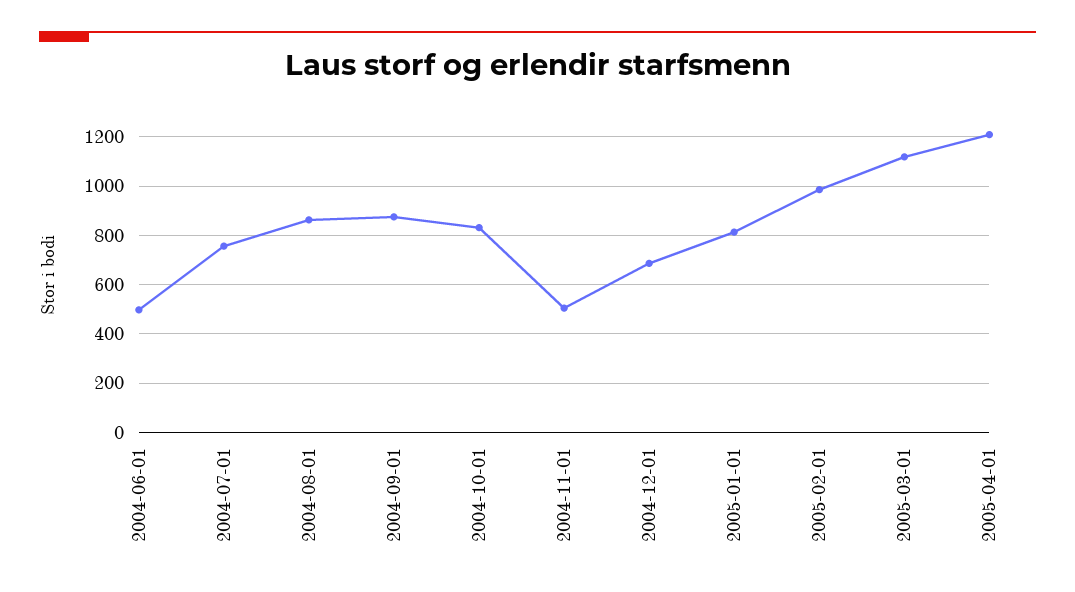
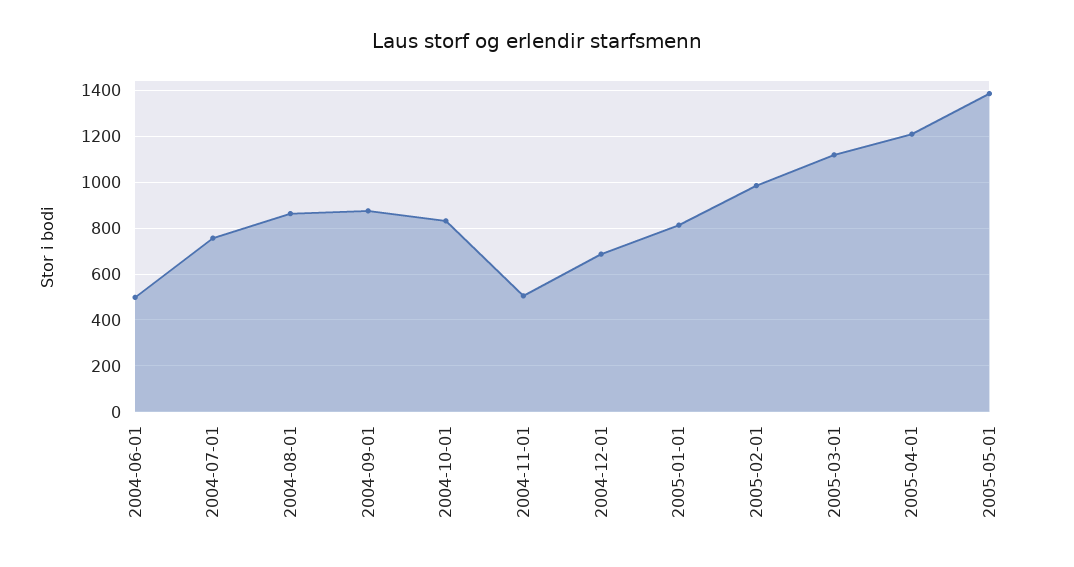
2005-05-01: none -> 1400

